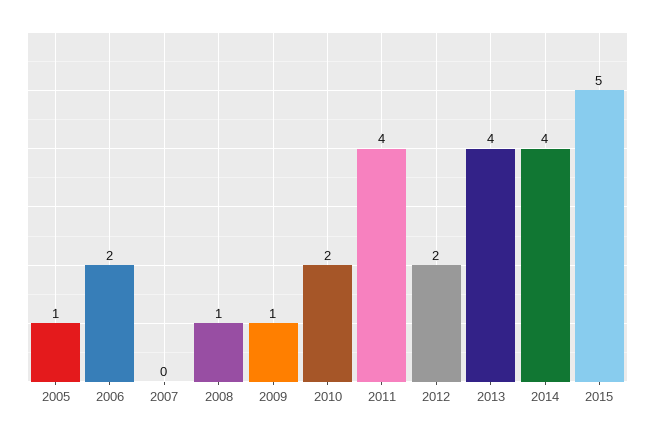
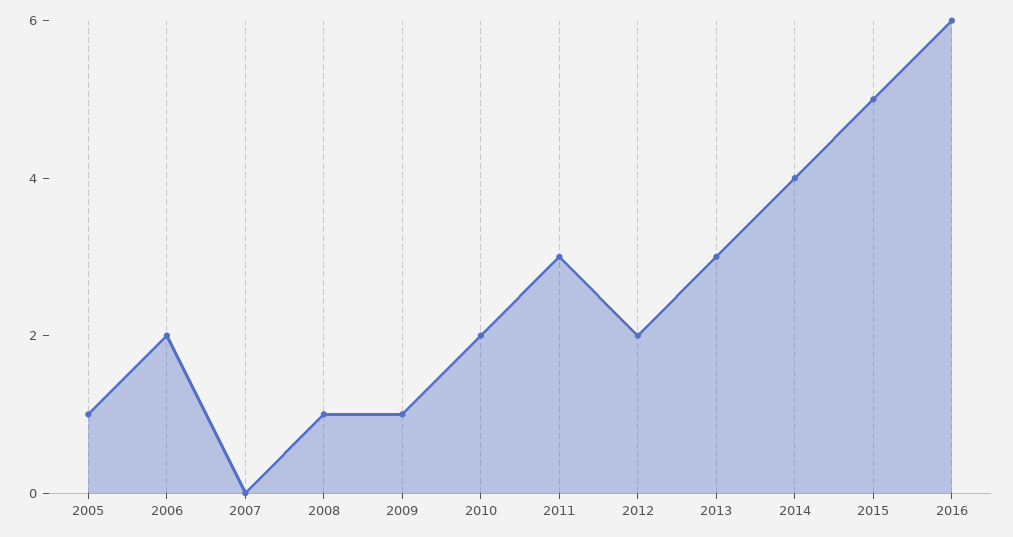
2011: 4 -> 3
2013: 4 -> 3
2016: none -> 6

